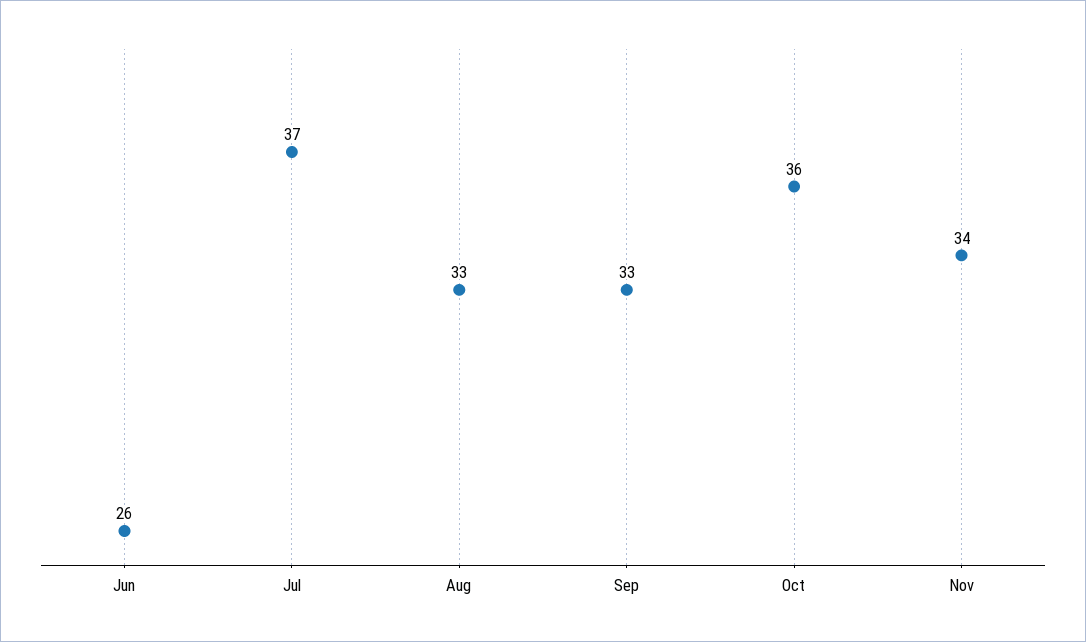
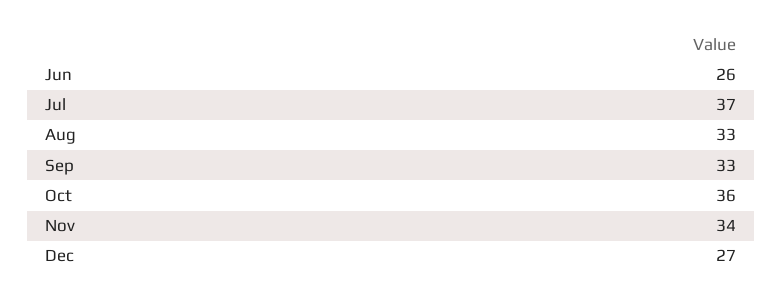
Dec: none -> 27

